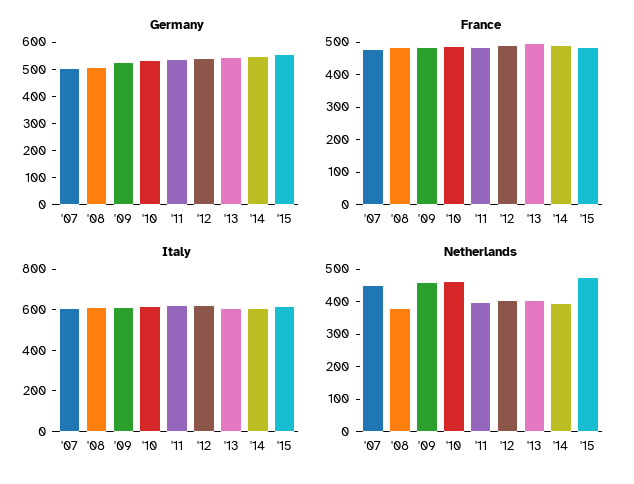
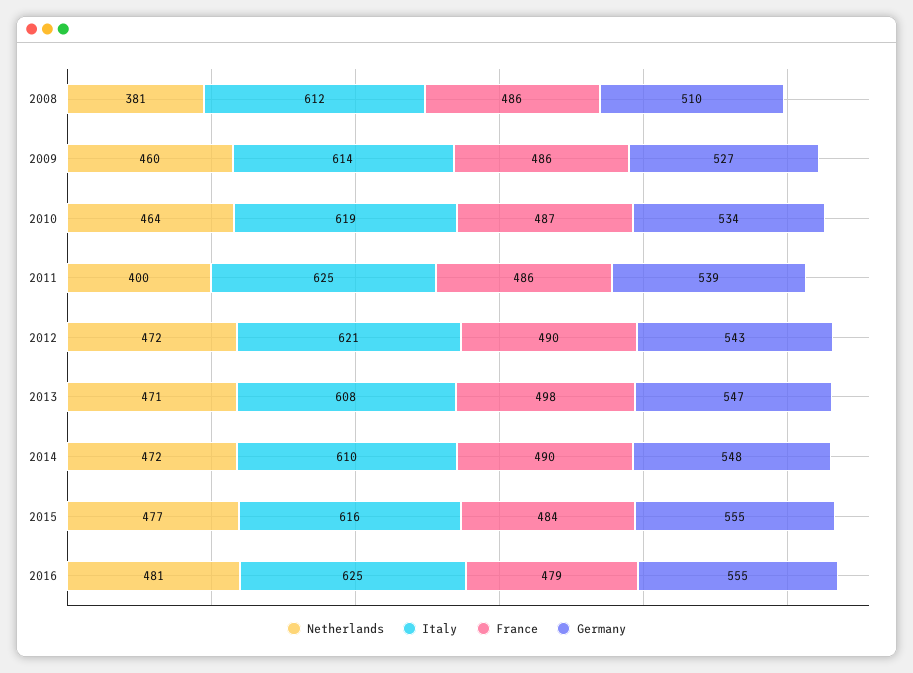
Germany, '07: 500 -> none
France, '07: 475 -> none
Italy, '07: 600 -> none
Netherlands, '07: 450 -> none
Netherlands, '12: 400 -> 472
Netherlands, '13: 400 -> 471
Netherlands, '14: 400 -> 472
Netherlands, 2016: none -> 481
Italy, 2016: none -> 625
France, 2016: none -> 479
Germany, 2016: none -> 555

